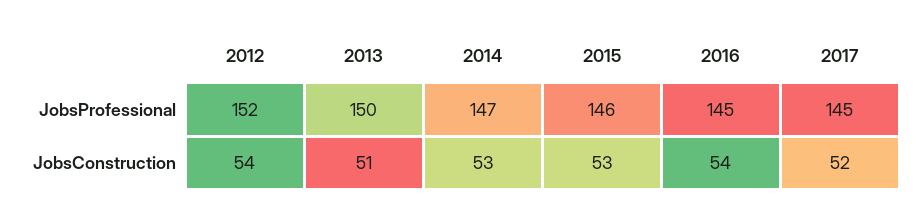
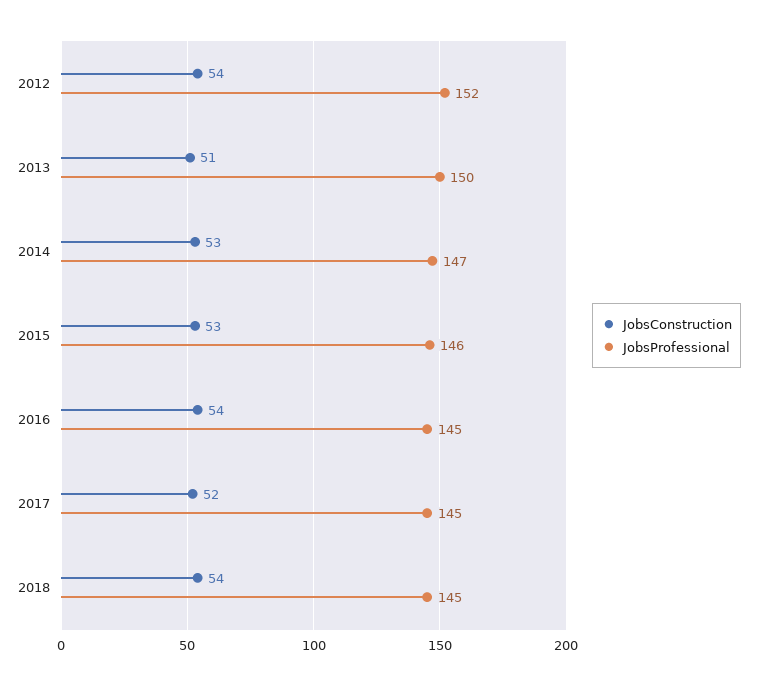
JobsConstruction, 2018: none -> 54
JobsProfessional, 2018: none -> 145

